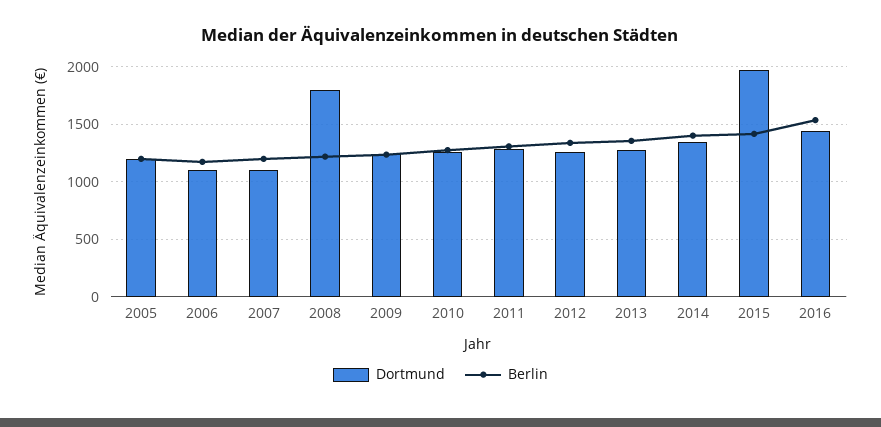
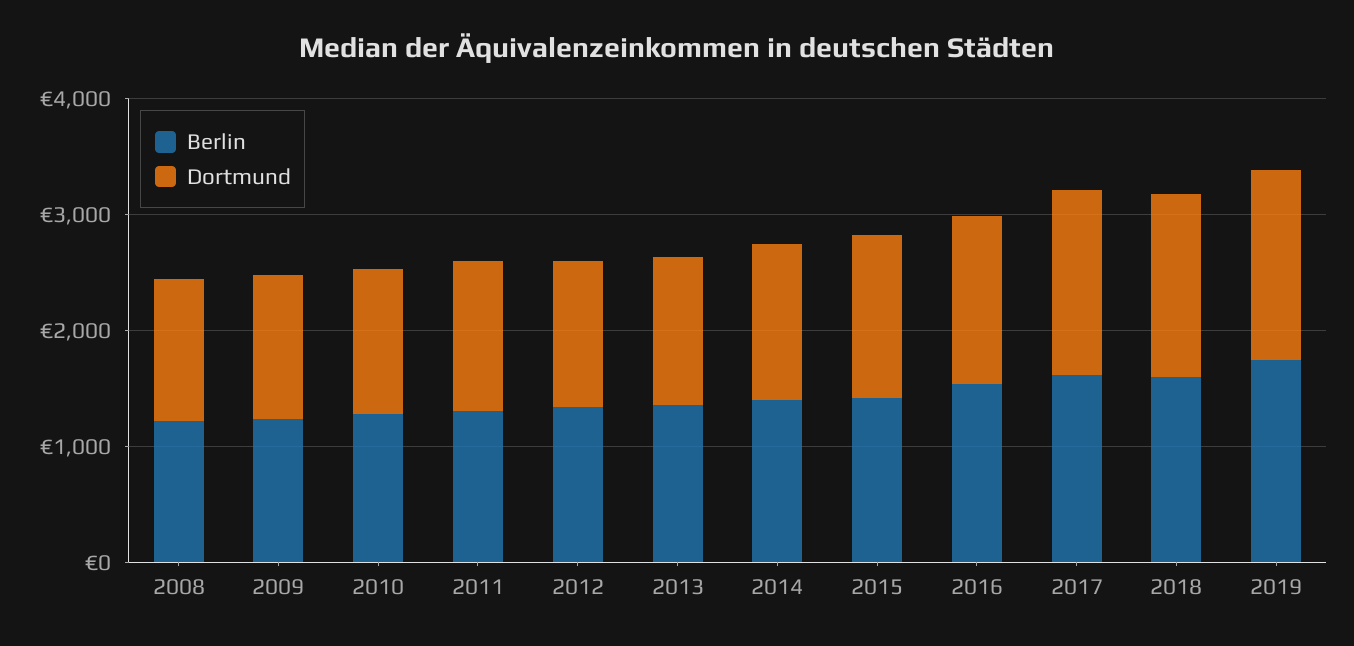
Dortmund, 2005: 1200 -> none
Berlin, 2005: 1200 -> none
Dortmund, 2006: 1100 -> none
Berlin, 2006: 1200 -> none
Dortmund, 2007: 1100 -> none
Berlin, 2007: 1200 -> none
Dortmund, 2008: 1800 -> 1200
Dortmund, 2015: 2000 -> 1400
Berlin, 2017: none -> 1600
Dortmund, 2017: none -> 1600
Berlin, 2018: none -> 1600
Dortmund, 2018: none -> 1600
Berlin, 2019: none -> 1800
Dortmund, 2019: none -> 1600

